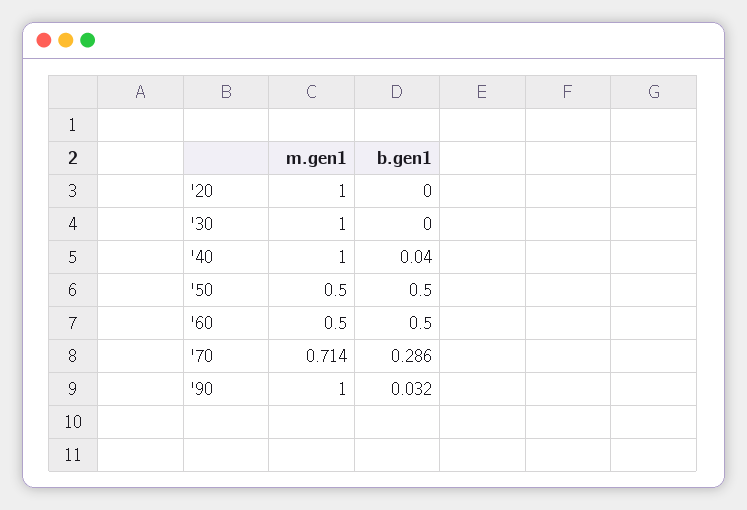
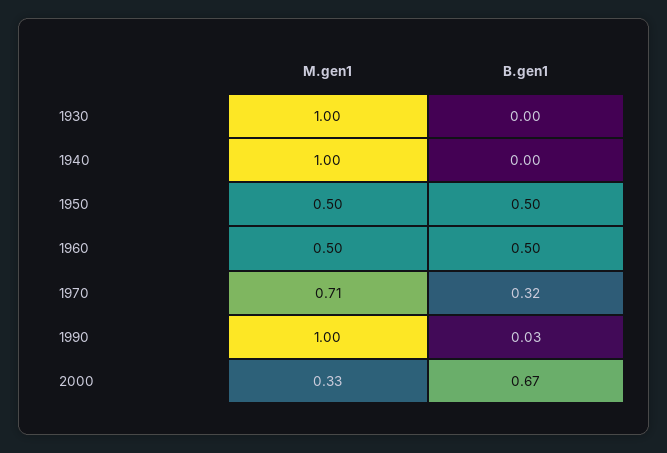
m.gen1, '20: 1 -> none
b.gen1, '20: 0 -> none
b.gen1, '40: 0.04 -> 0
b.gen1, '70: 0.286 -> 0.32
m.gen1, 2000: none -> 0.33
b.gen1, 2000: none -> 0.67

